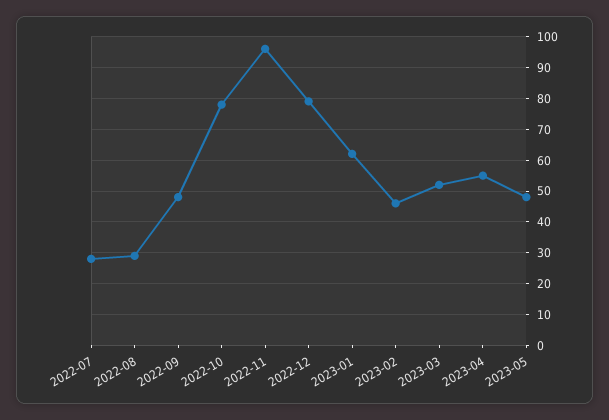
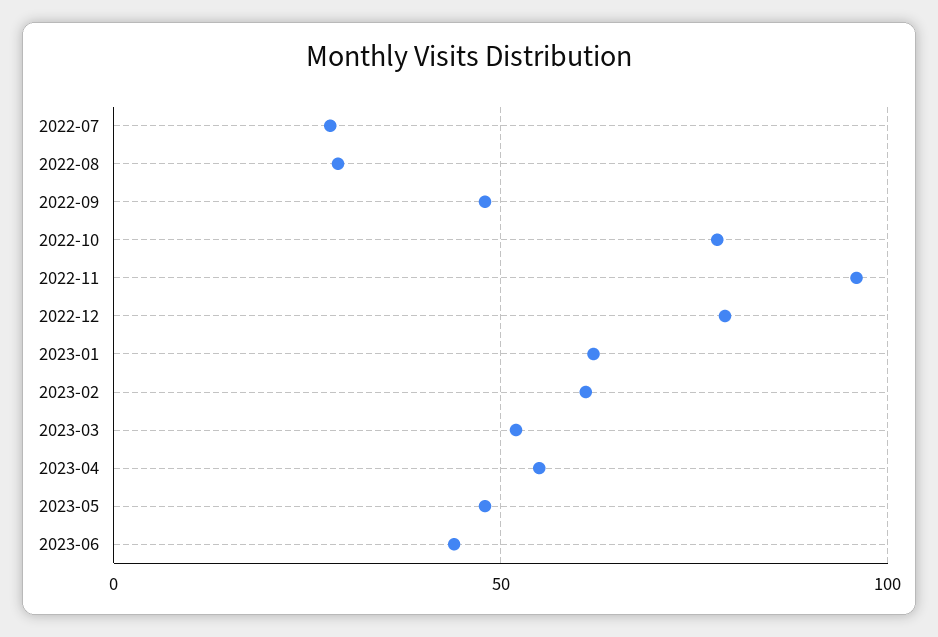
2023-02: 45 -> 60
2023-06: none -> 45

